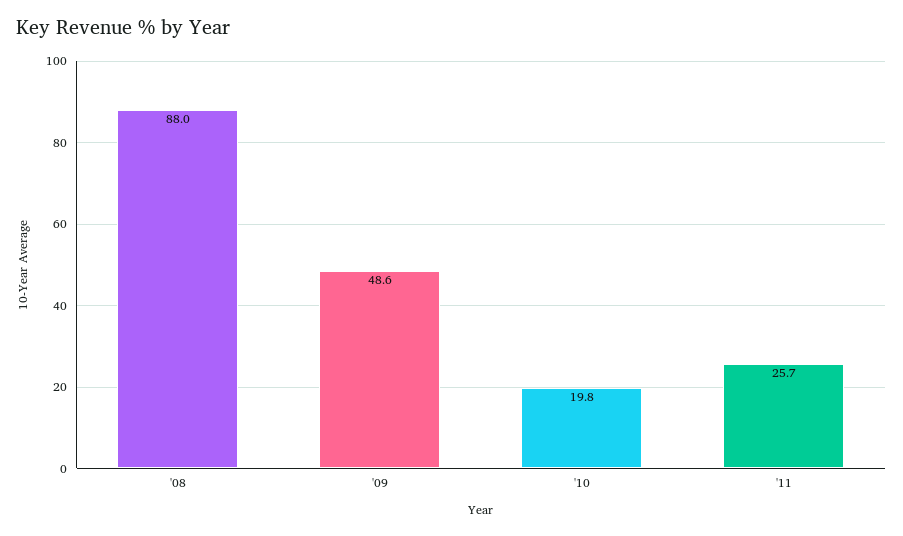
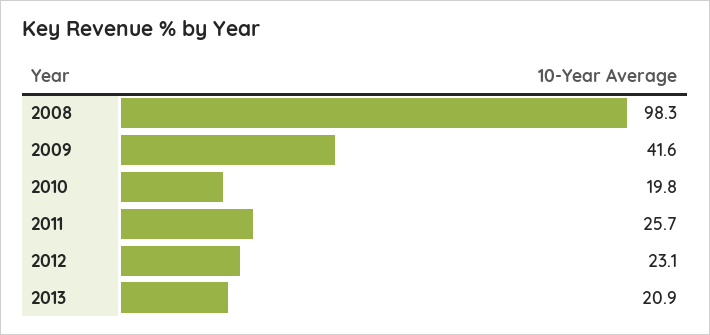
'08: 88 -> 98.3
'09: 48.6 -> 41.6
2012: none -> 23.1
2013: none -> 20.9

